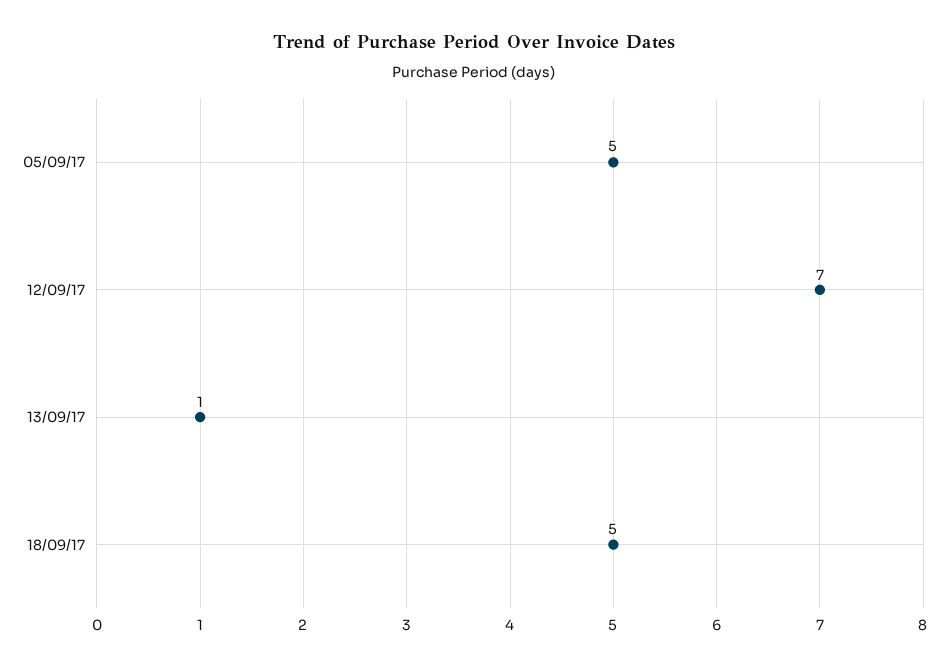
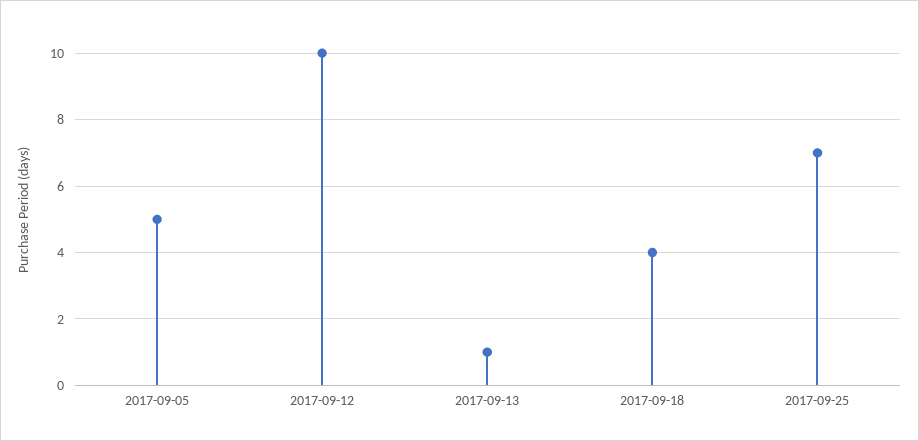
12/09/17: 7 -> 10
18/09/17: 5 -> 4
2017-09-25: none -> 7

